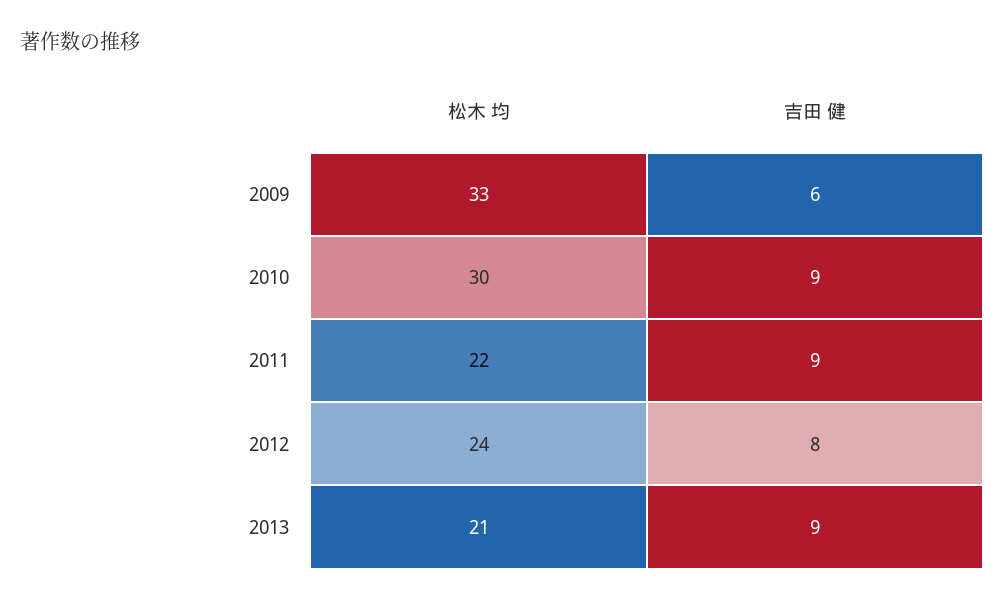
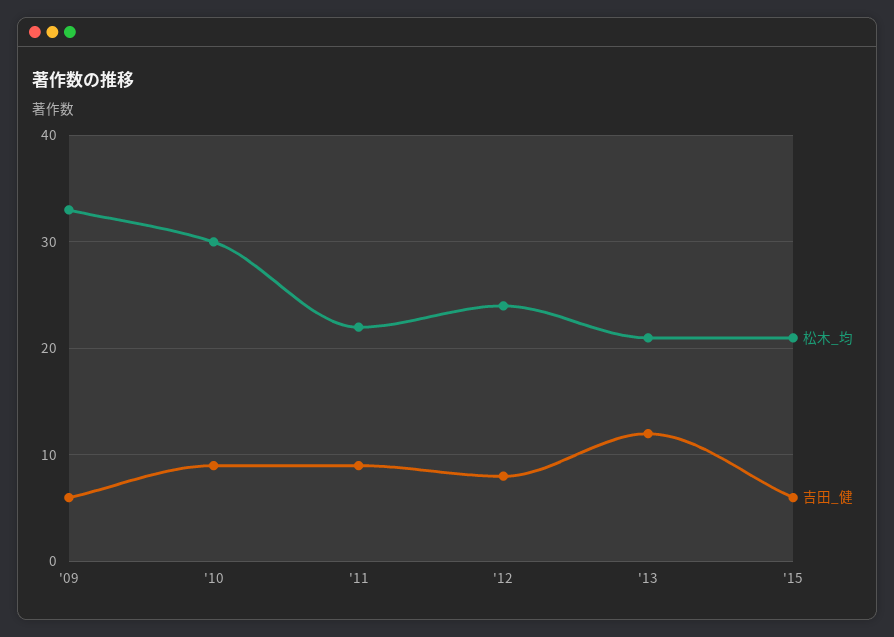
吉田 健, 2013: 9 -> 12
松木 均, '15: none -> 21
吉田 健, '15: none -> 6

